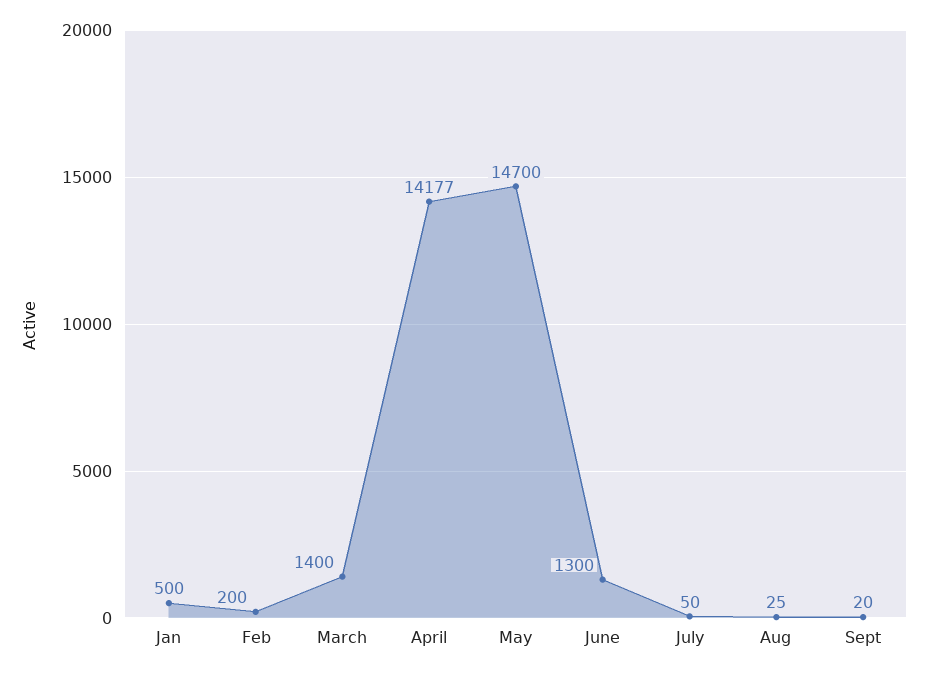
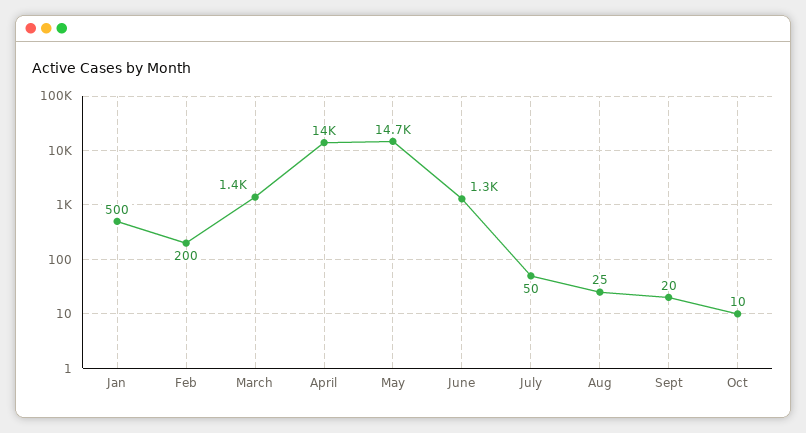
April: 14177 -> 14000
Oct: none -> 10

